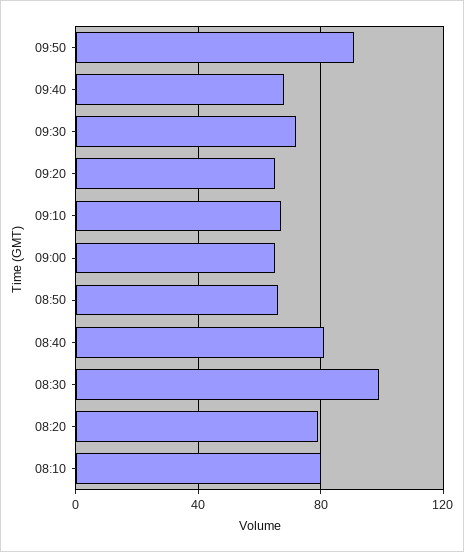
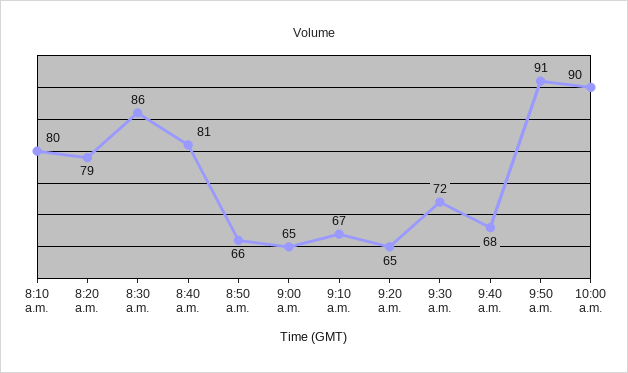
08:30: 100 -> 86
10:00 a.m.: none -> 90

